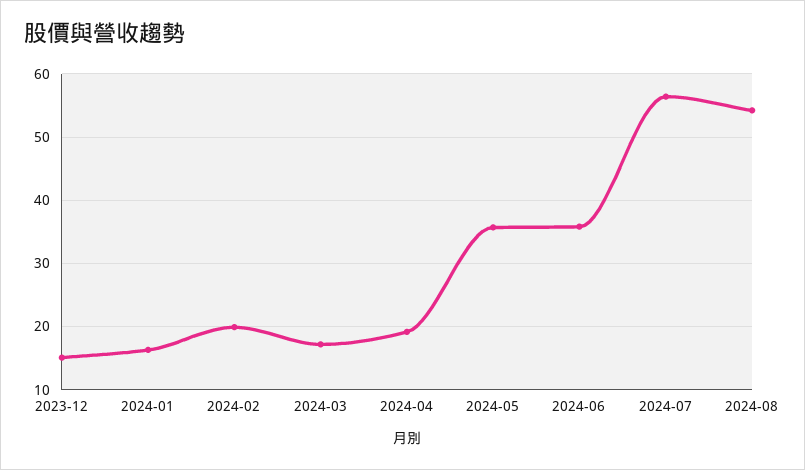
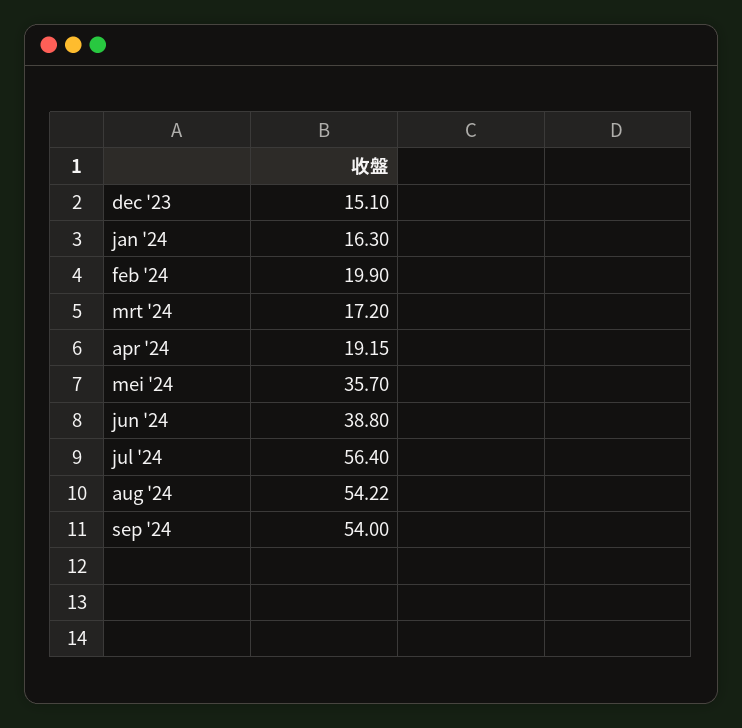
2024-06: 36 -> 38.8
sep '24: none -> 54

